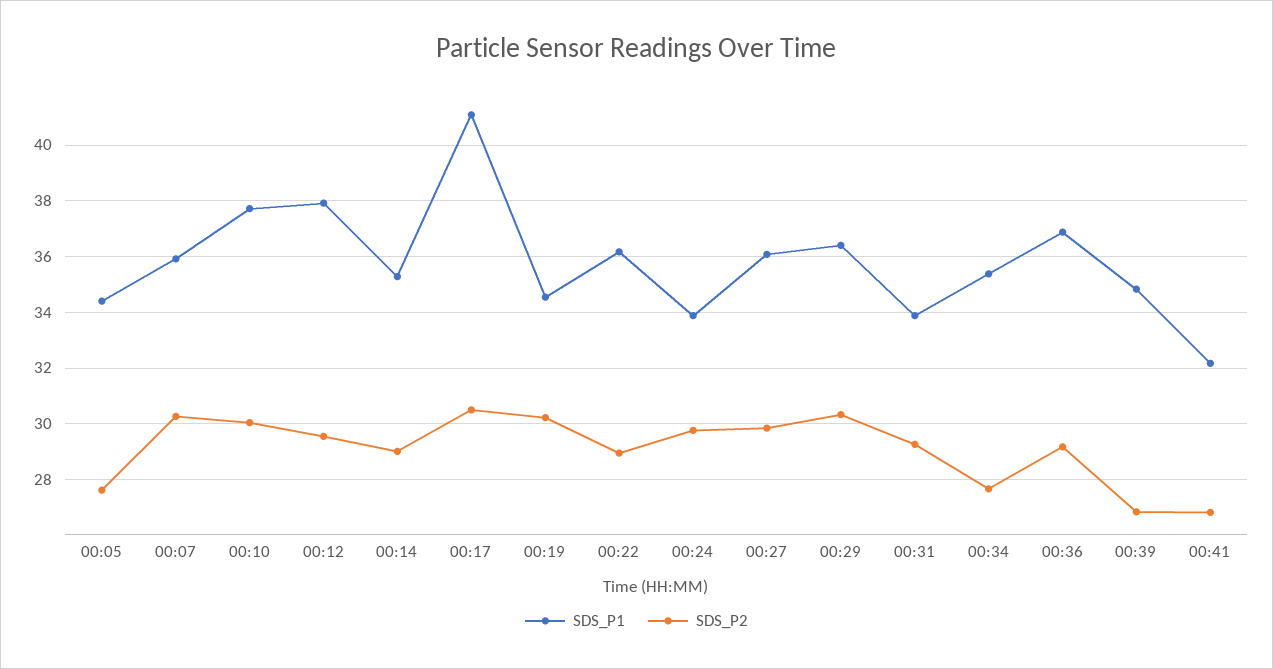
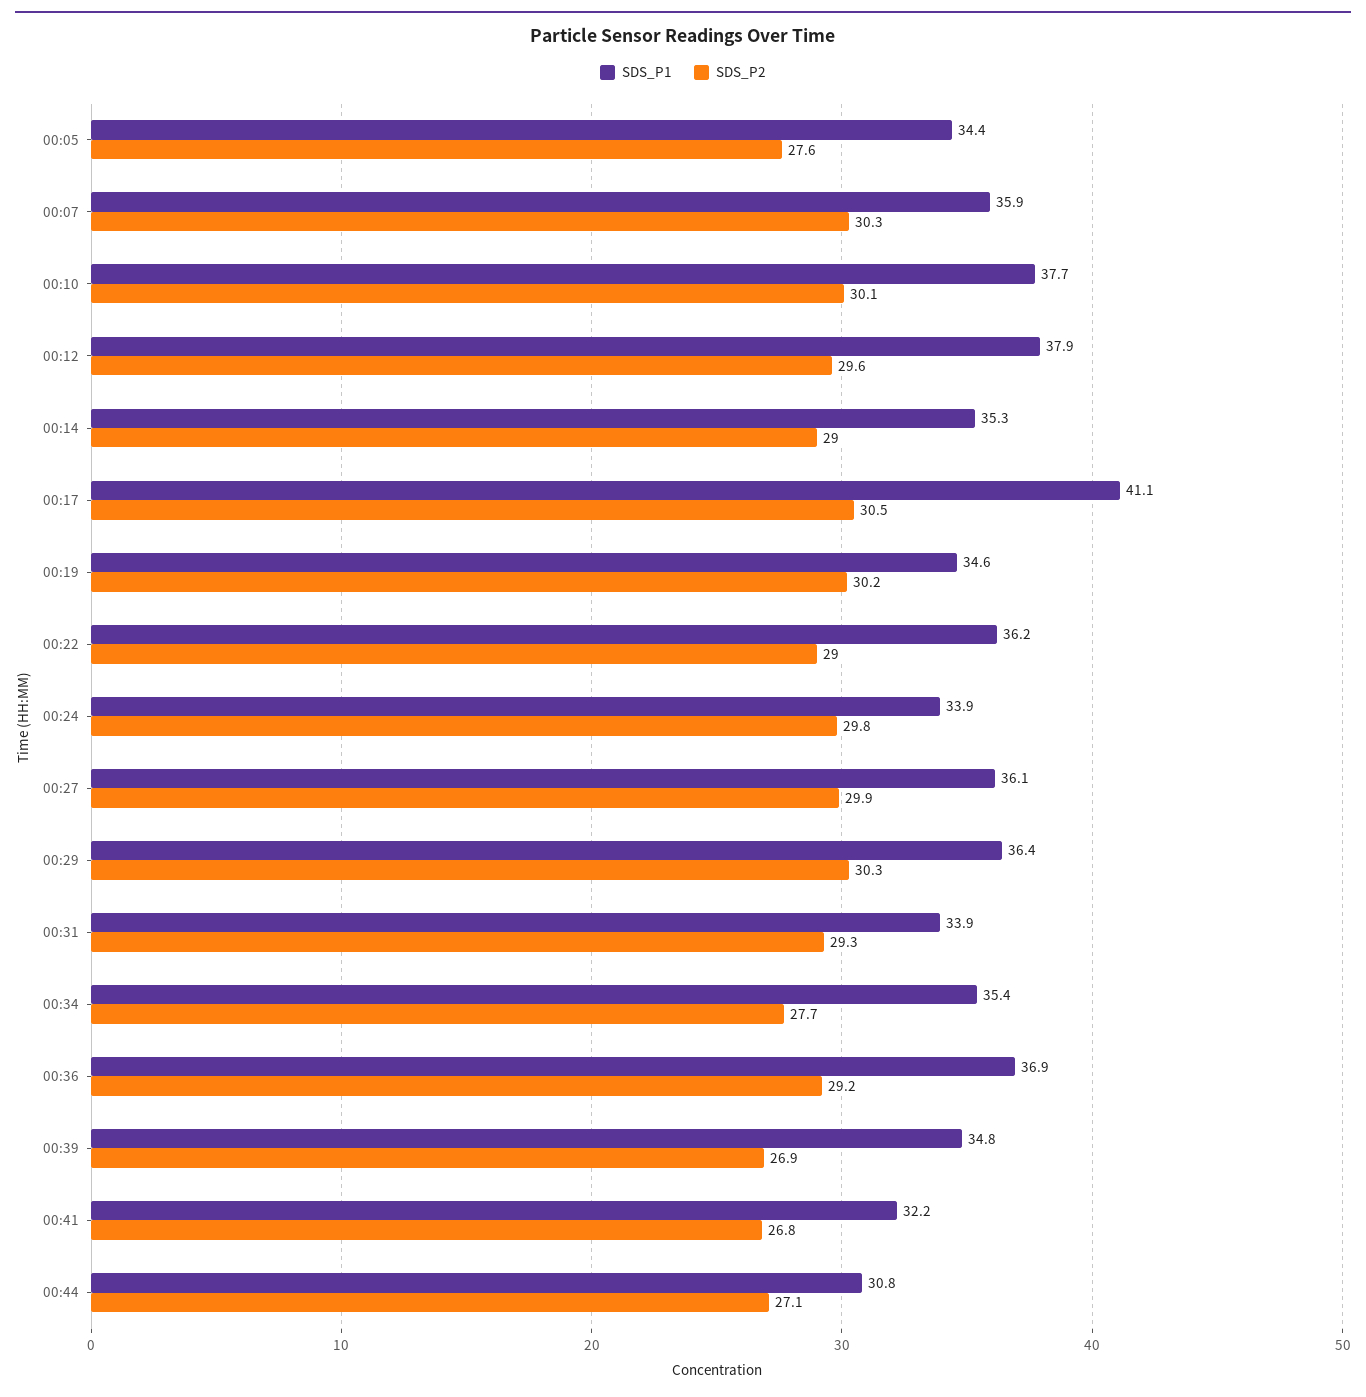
SDS_P1, 00:44: none -> 30.8
SDS_P2, 00:44: none -> 27.1

